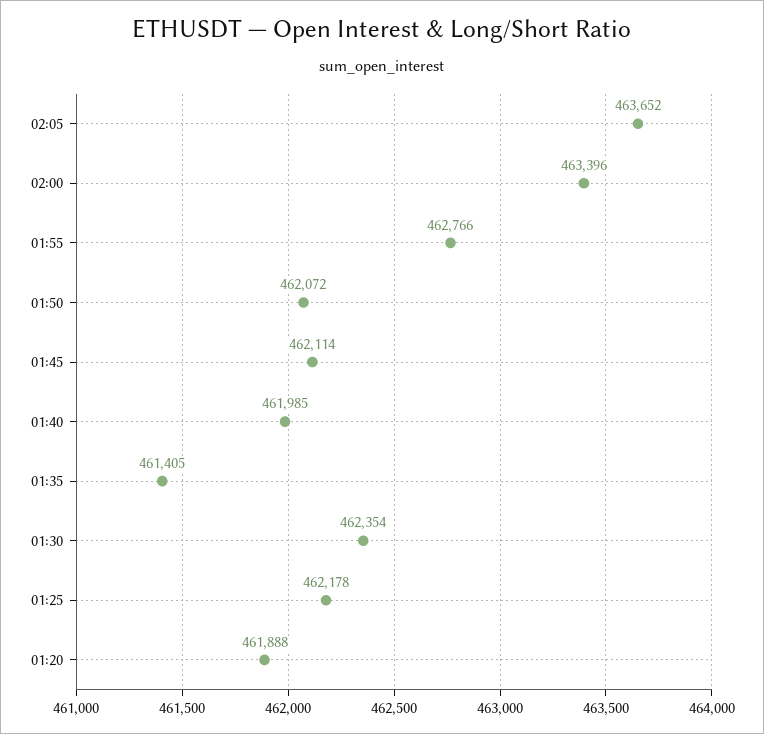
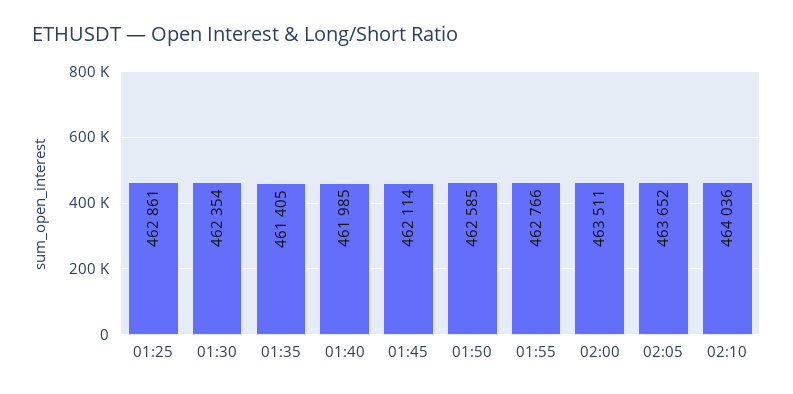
02:00: 463396 -> 463511
01:50: 462072 -> 462585
01:25: 462178 -> 462861
01:20: 461888 -> none
02:10: none -> 464036

